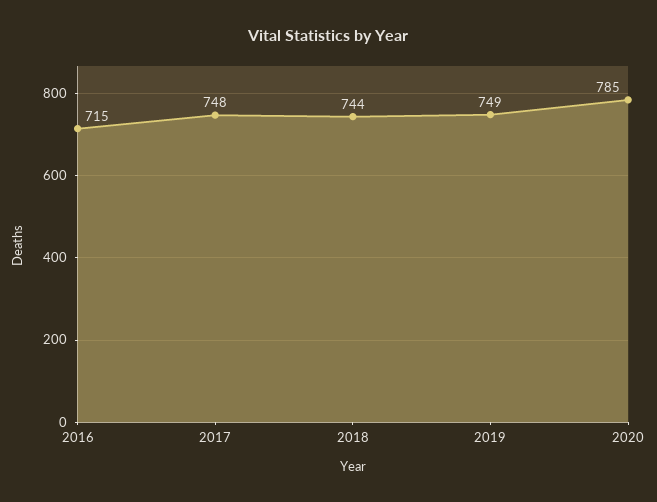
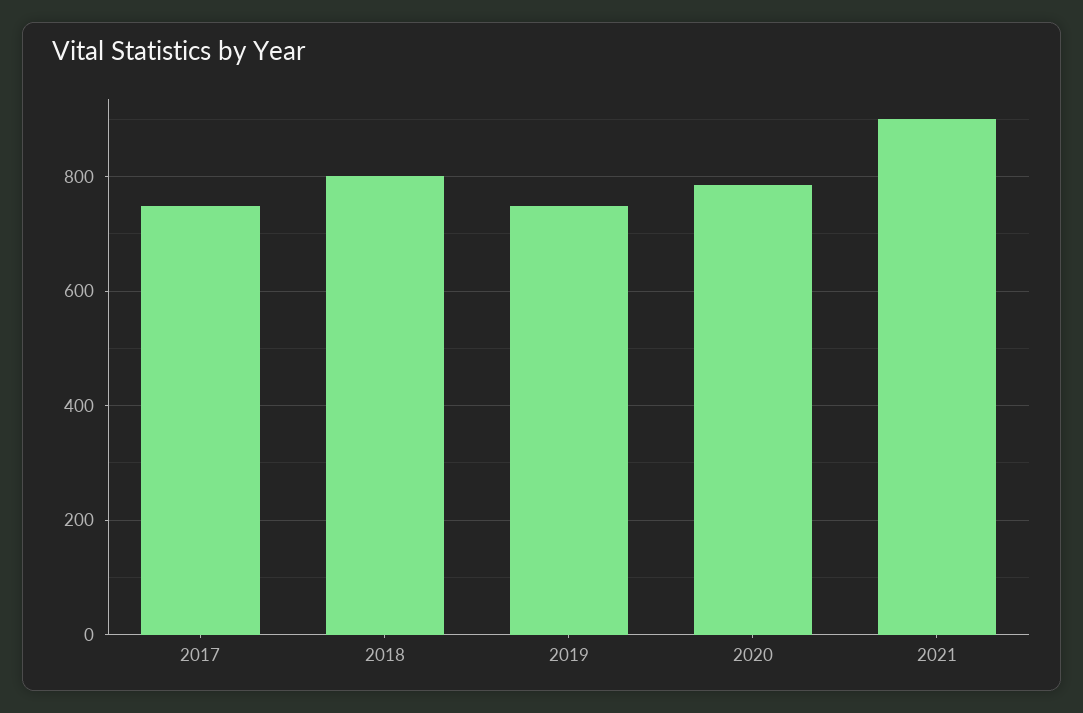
2016: 715 -> none
2018: 744 -> 800
2021: none -> 900

